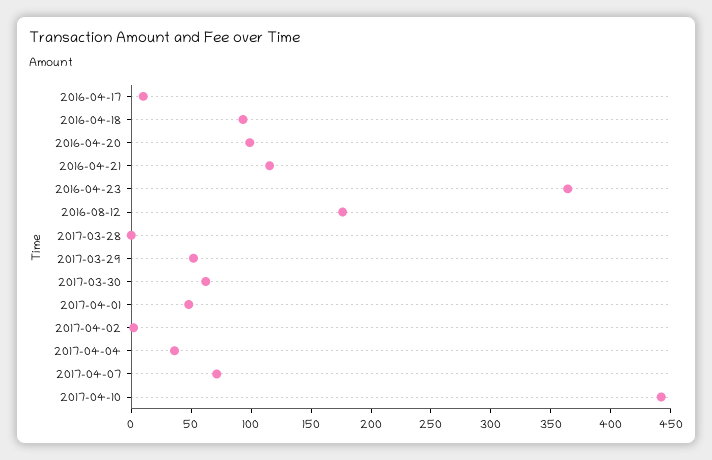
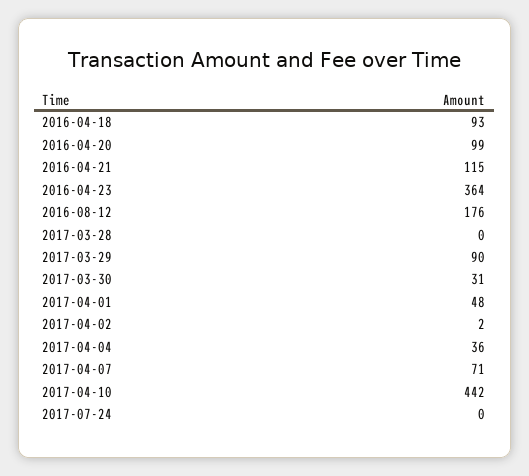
2016-04-17: 10 -> none
2017-03-29: 50 -> 90
2017-03-30: 60 -> 31
2017-07-24: none -> 0

